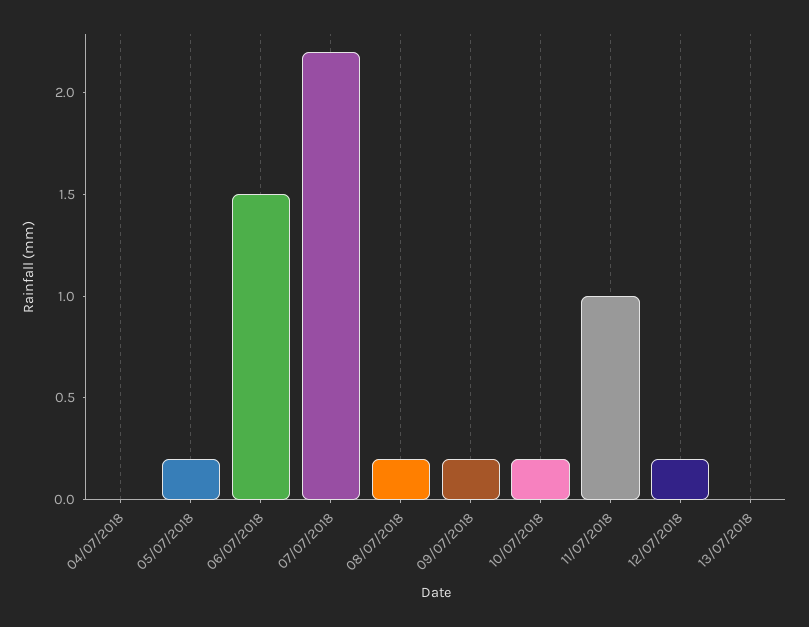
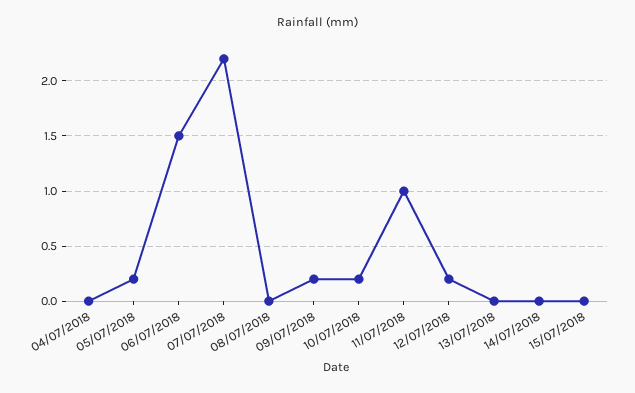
08/07/2018: 0.2 -> 0
14/07/2018: none -> 0
15/07/2018: none -> 0

